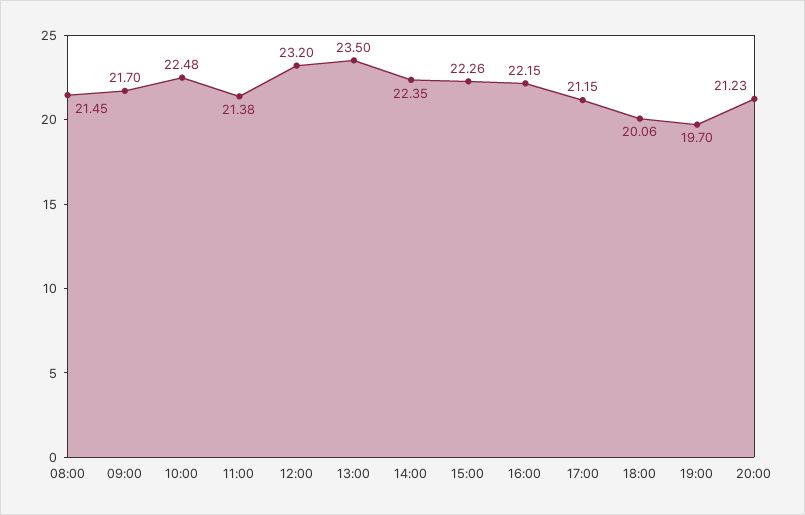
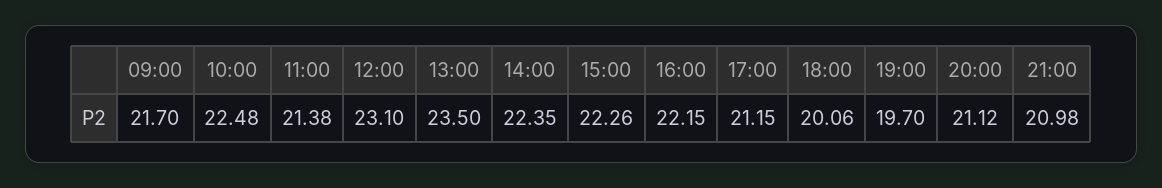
08:00: 21.45 -> none
12:00: 23.2 -> 23.1
20:00: 21.23 -> 21.12
21:00: none -> 20.98

